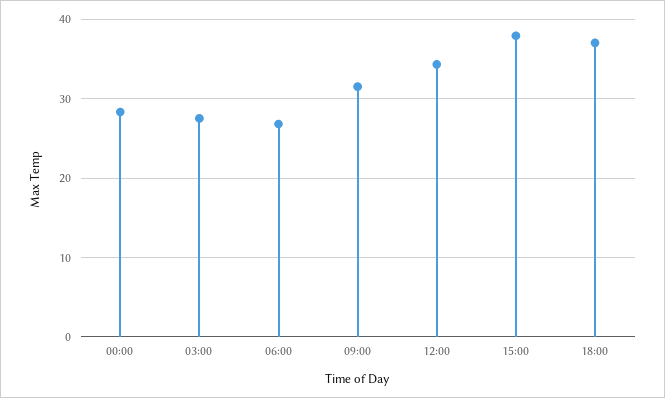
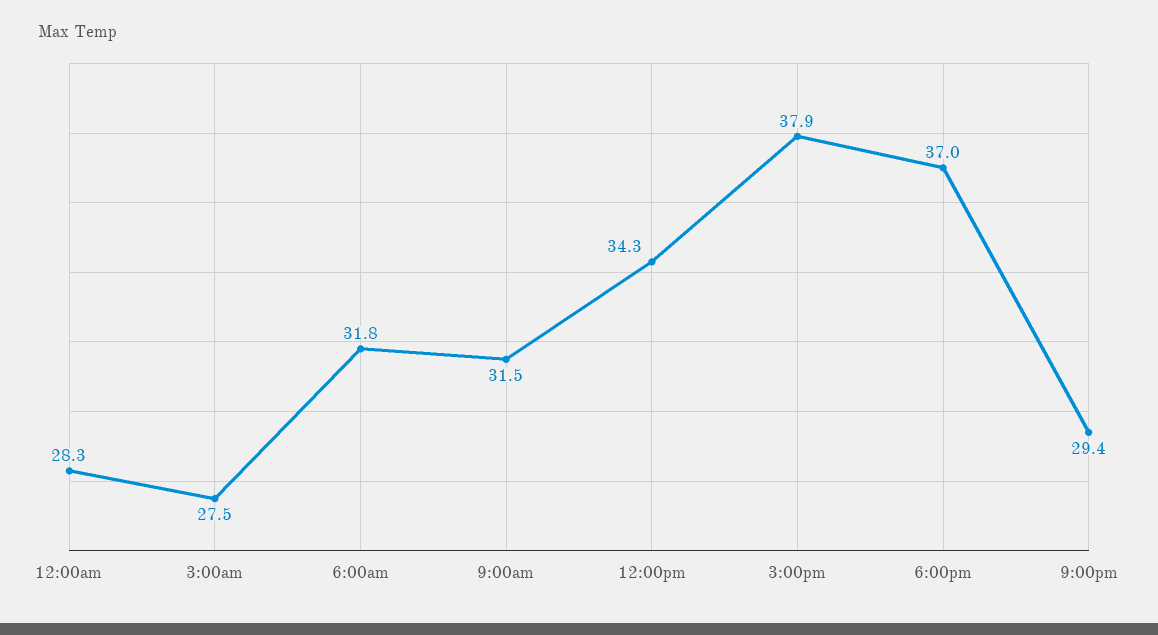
06:00: 27 -> 31.8
9:00pm: none -> 29.4

